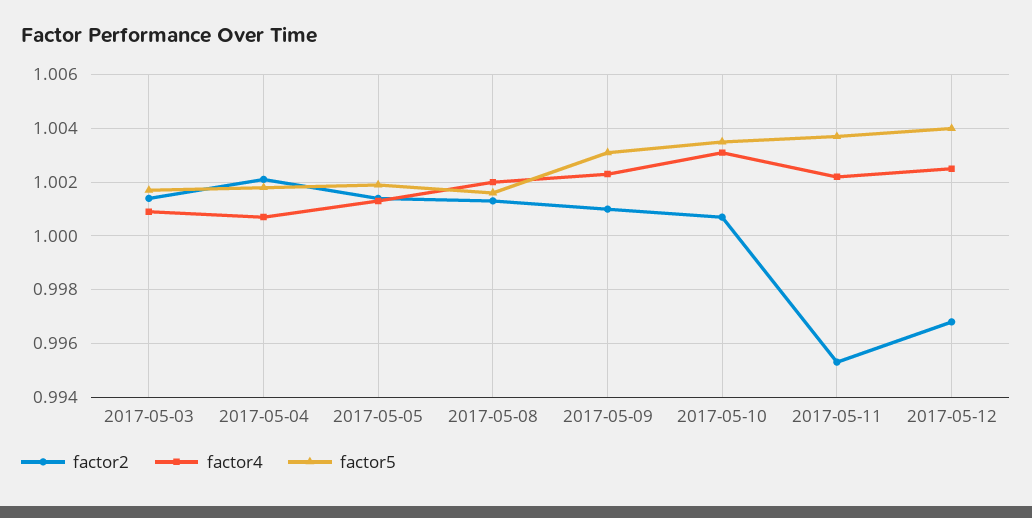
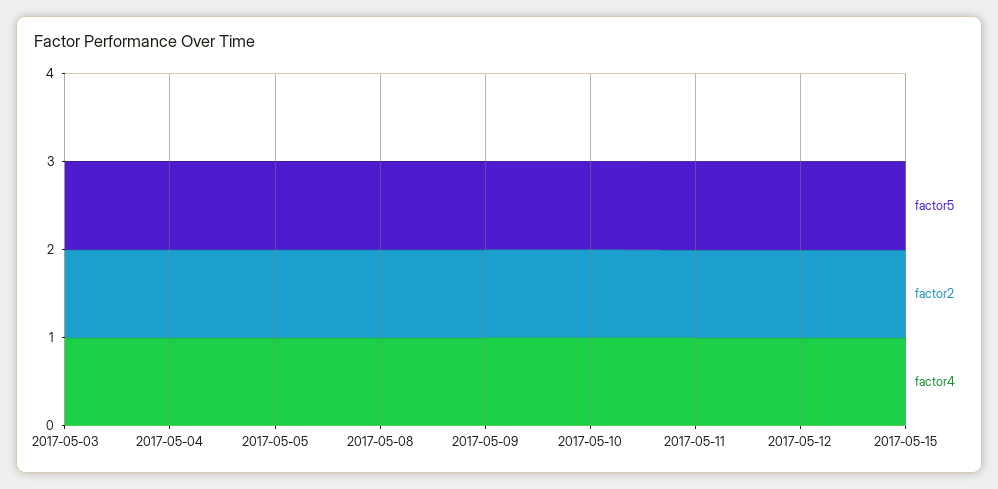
factor5, 2017-05-15: none -> 1
factor2, 2017-05-15: none -> 1
factor4, 2017-05-15: none -> 1

